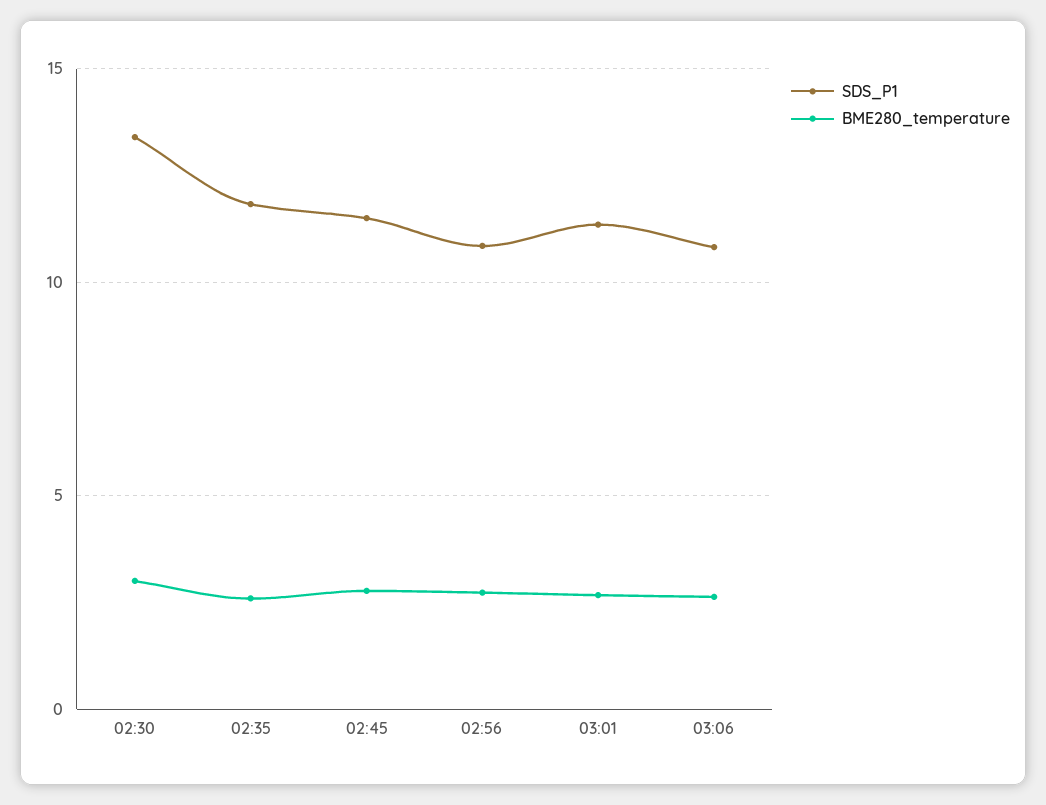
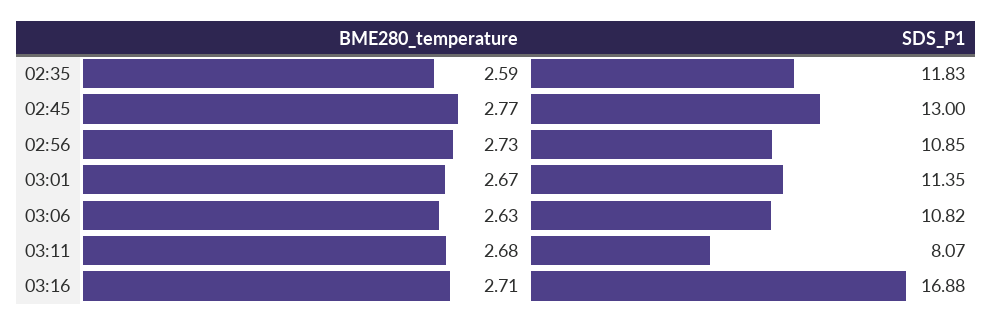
SDS_P1, 02:30: 13.5 -> none
BME280_temperature, 02:30: 3 -> none
SDS_P1, 02:45: 11.5 -> 13
BME280_temperature, 03:11: none -> 2.68
SDS_P1, 03:11: none -> 8.07
BME280_temperature, 03:16: none -> 2.71
SDS_P1, 03:16: none -> 16.88

